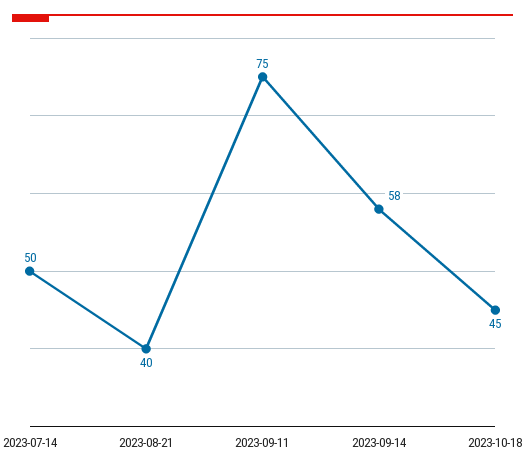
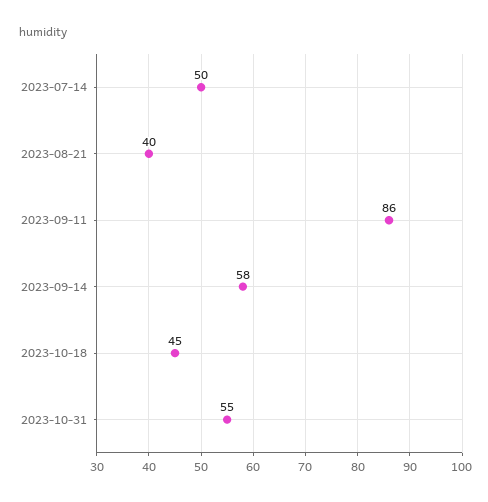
2023-09-11: 75 -> 86
2023-10-31: none -> 55

